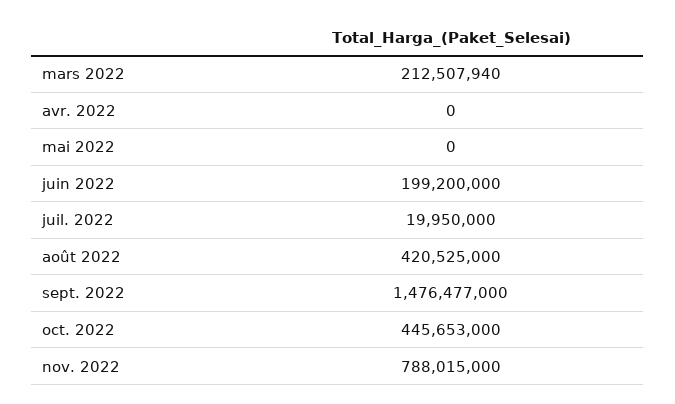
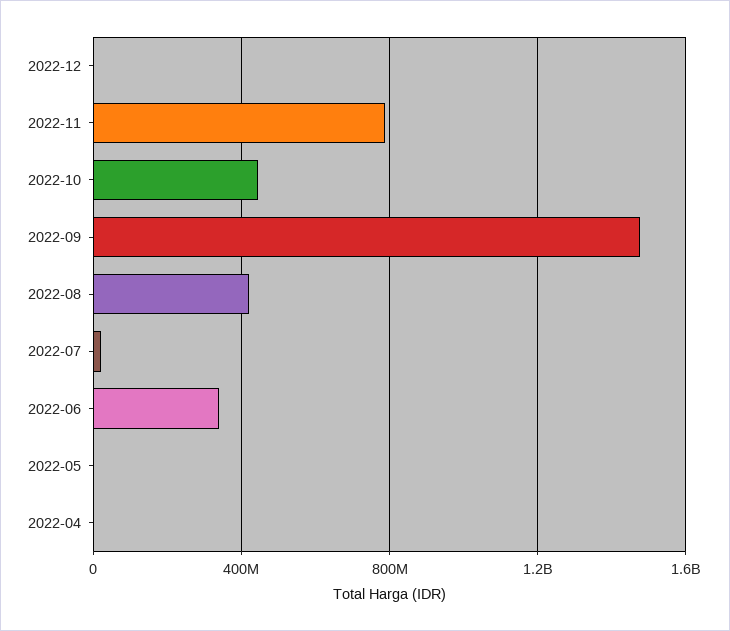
mars 2022: 212507940 -> none
juin 2022: 199200000 -> 350000000
2022-12: none -> 0

